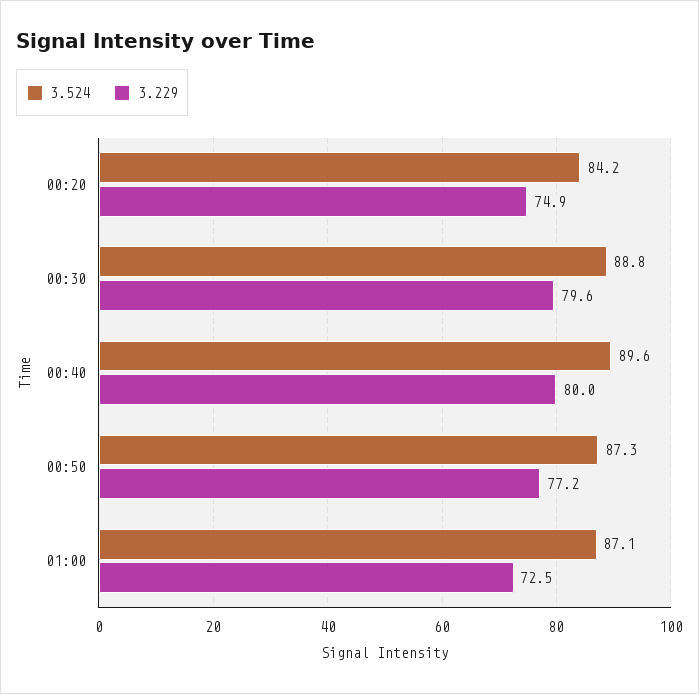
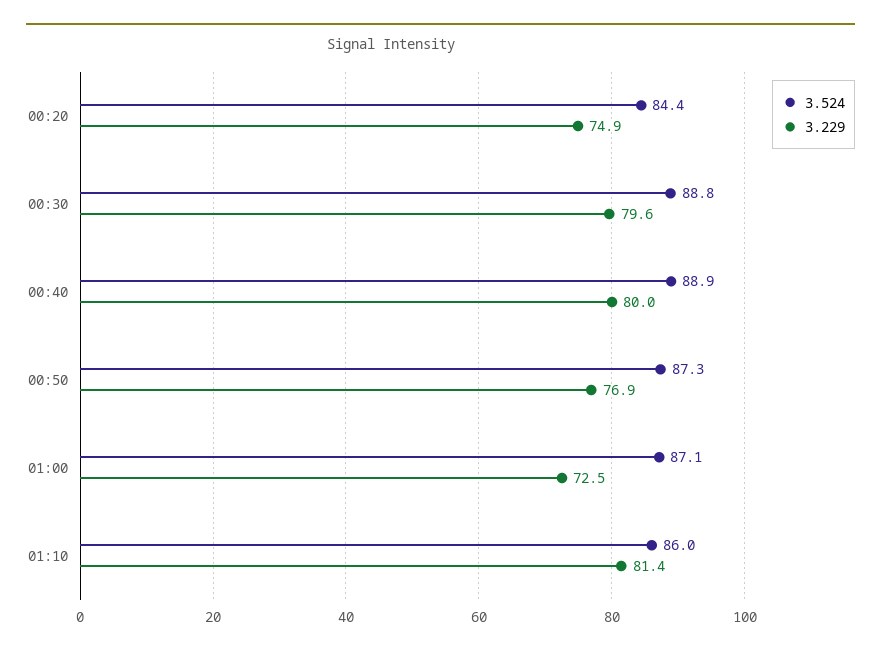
3.524, 00:20: 84.2 -> 84.4
3.524, 00:40: 89.6 -> 88.9
3.229, 00:50: 77.2 -> 76.9
3.524, 01:10: none -> 86
3.229, 01:10: none -> 81.4

